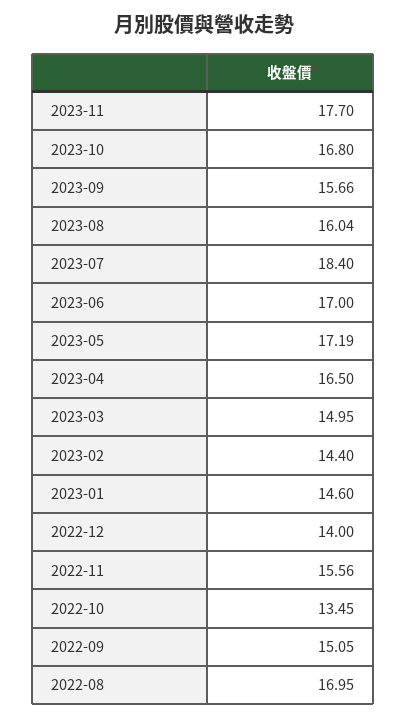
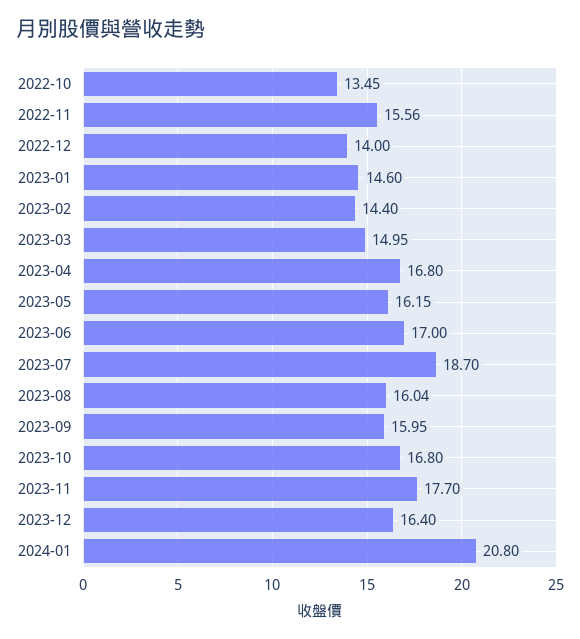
2023-09: 15.66 -> 15.95
2023-07: 18.4 -> 18.7
2023-05: 17.19 -> 16.15
2023-04: 16.5 -> 16.8
2022-09: 15.05 -> none
2022-08: 16.95 -> none
2023-12: none -> 16.4
2024-01: none -> 20.8

